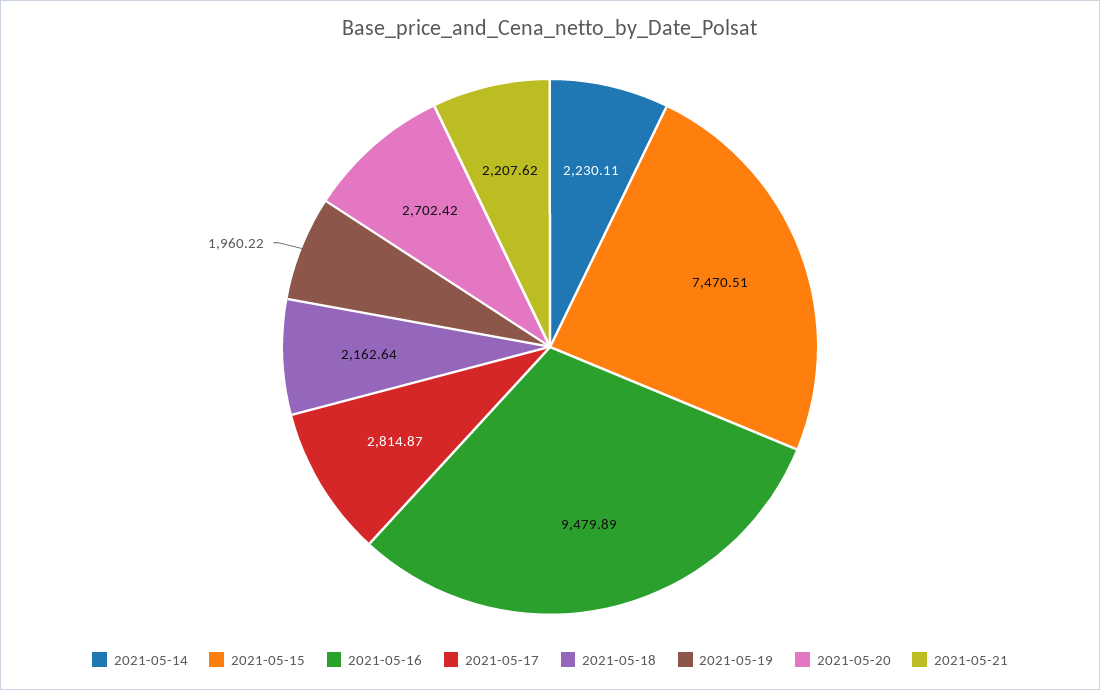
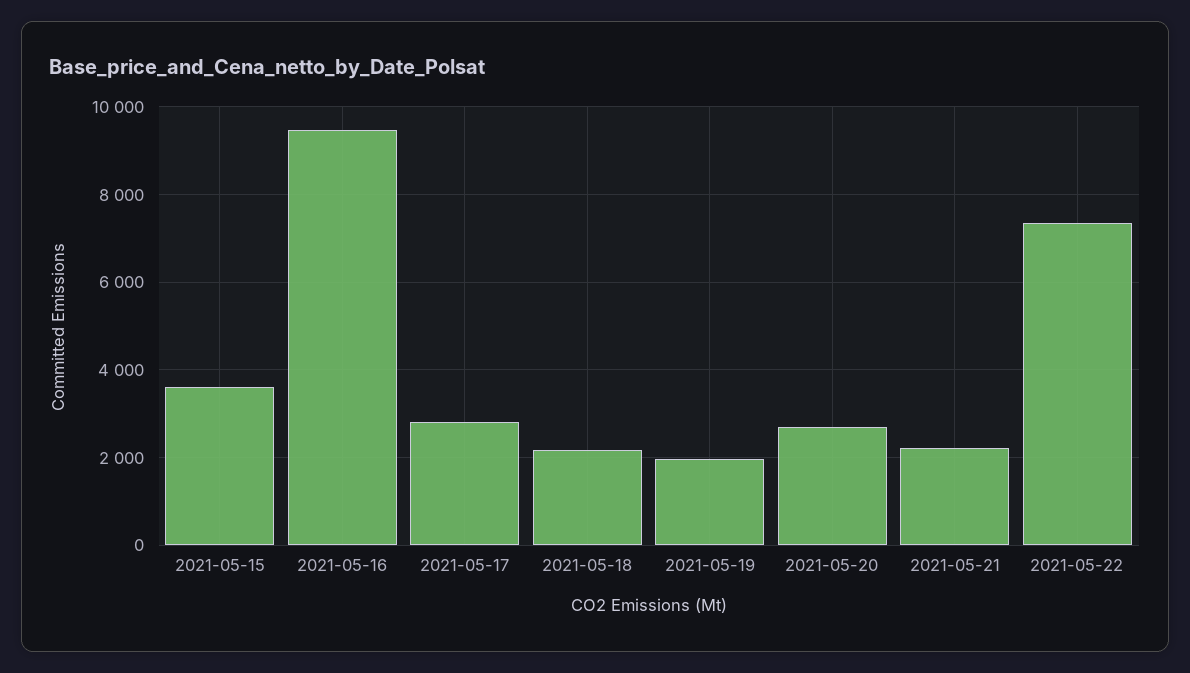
2021-05-14: 2230.11 -> none
2021-05-15: 7470.51 -> 3600
2021-05-22: none -> 7400

